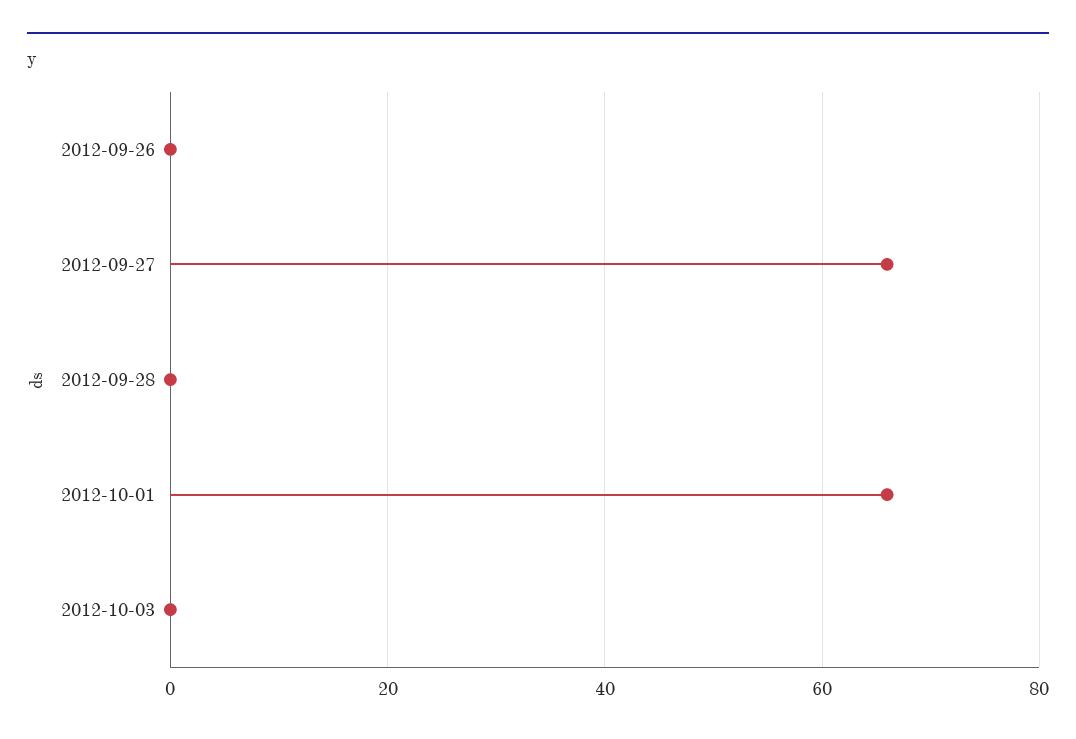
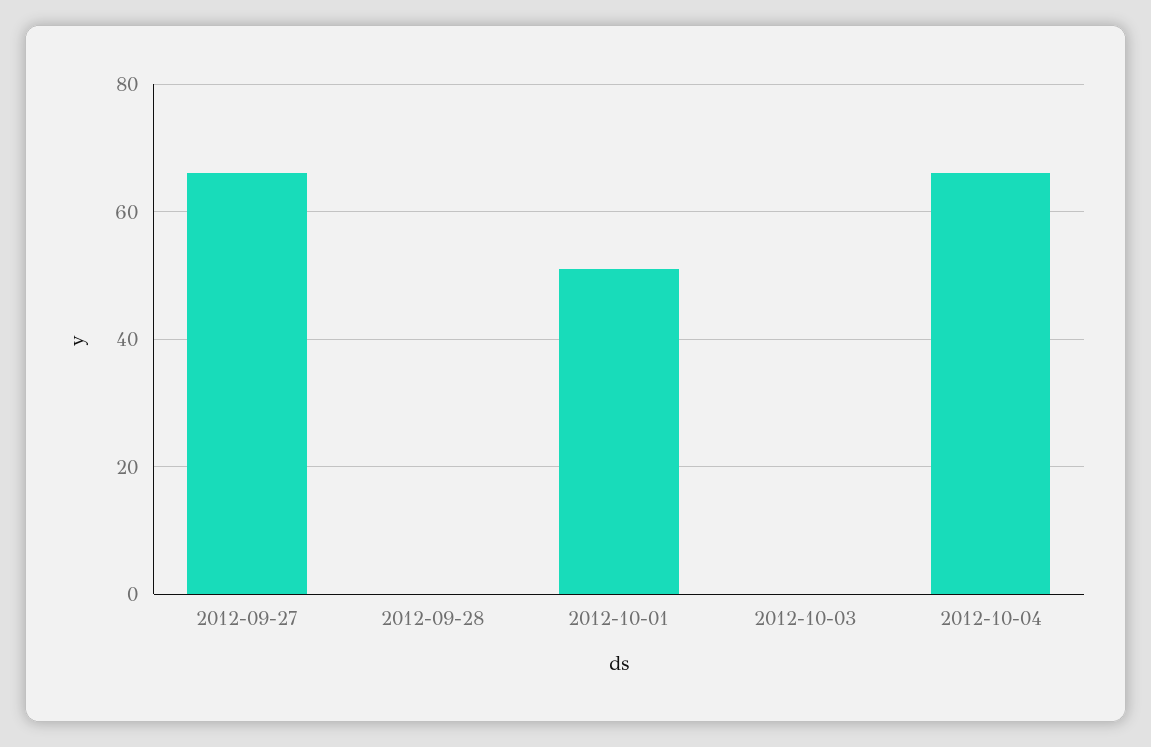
2012-09-26: 0 -> none
2012-10-01: 65 -> 50
2012-10-04: none -> 65

